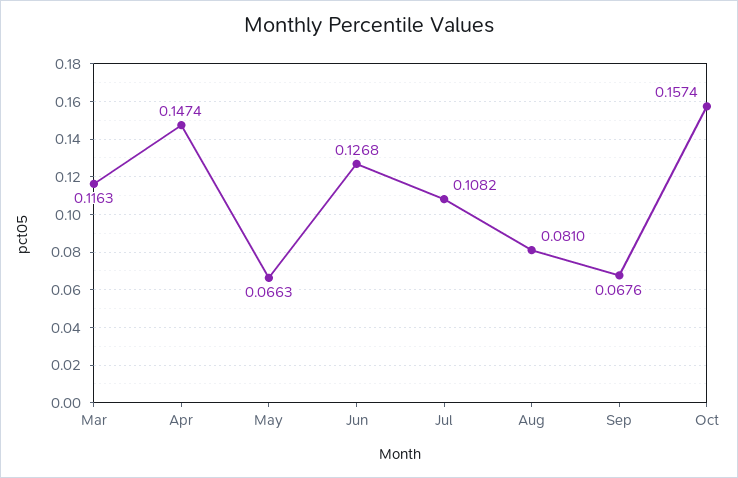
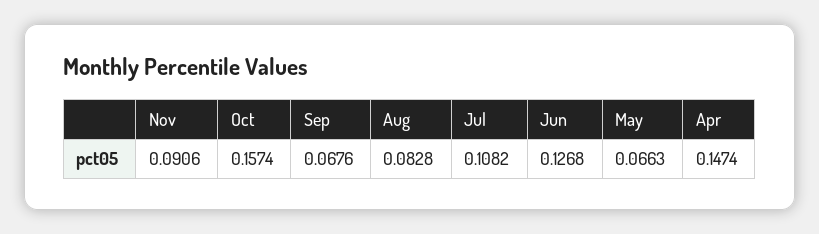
Mar: 0.1163 -> none
Aug: 0.081 -> 0.0828
Nov: none -> 0.0906

